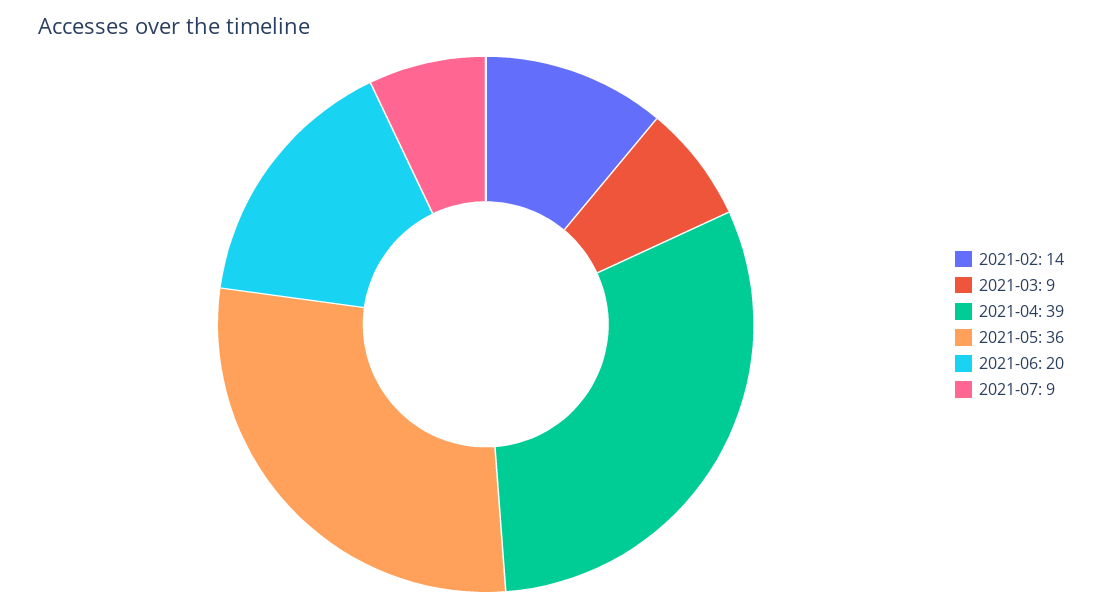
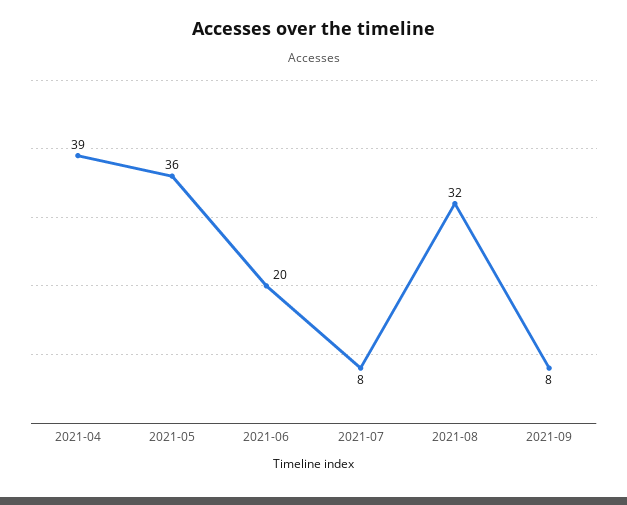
2021-02: 14 -> none
2021-03: 9 -> none
2021-07: 9 -> 8
2021-08: none -> 32
2021-09: none -> 8

